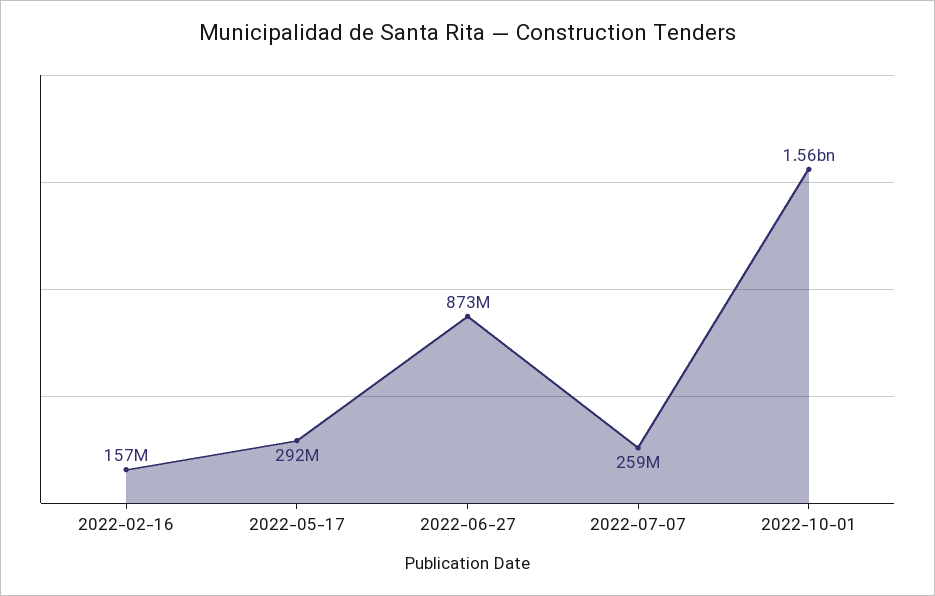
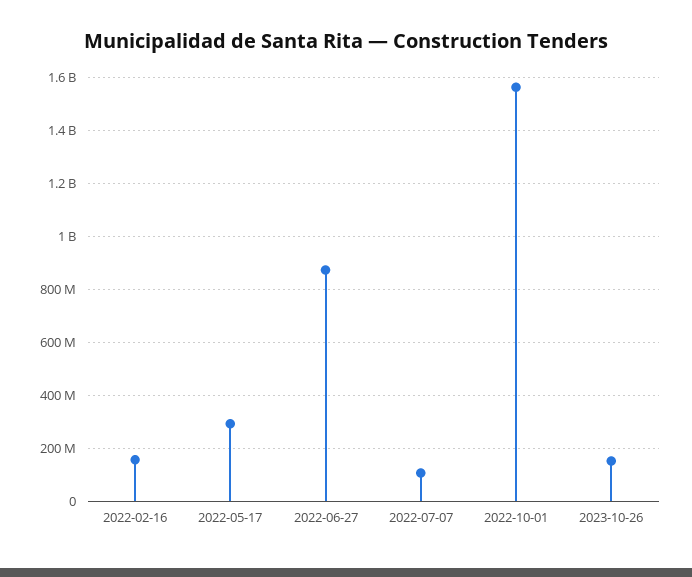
2022-07-07: 259000000 -> 100000000
2023-10-26: none -> 150000000

